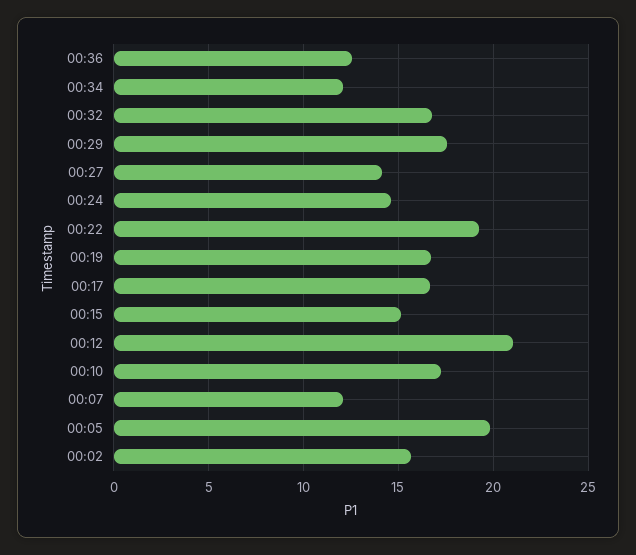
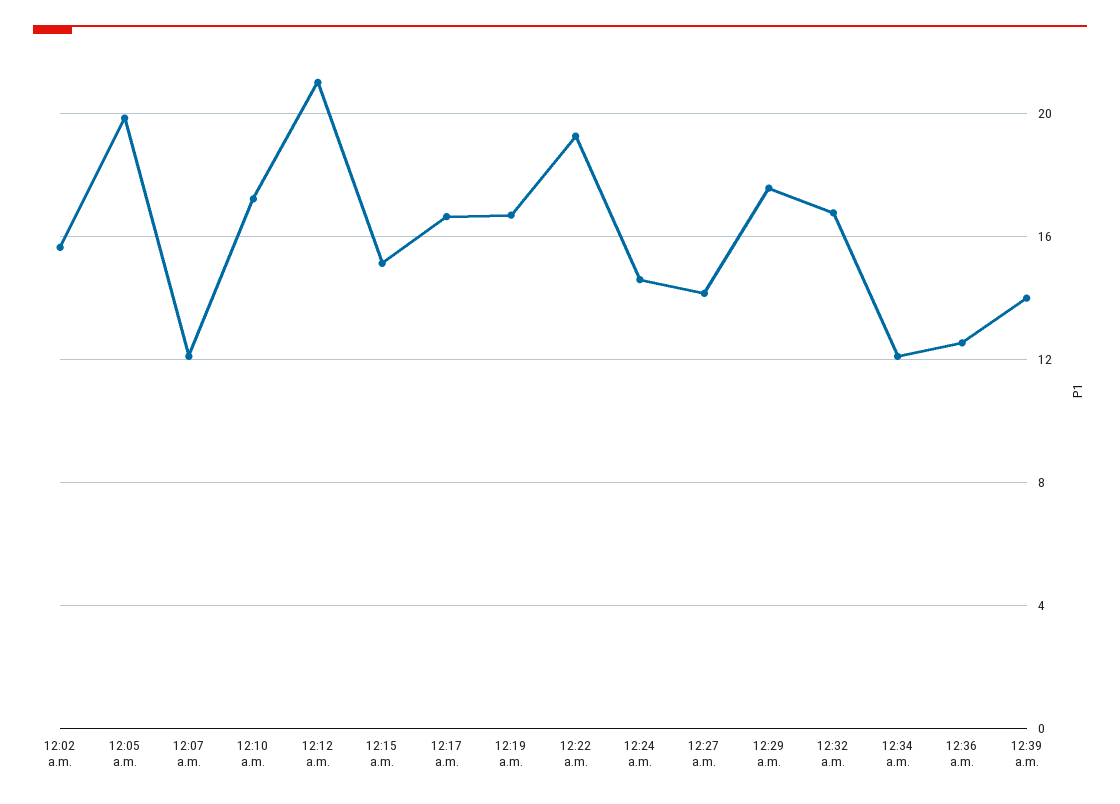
12:39 a.m.: none -> 14

